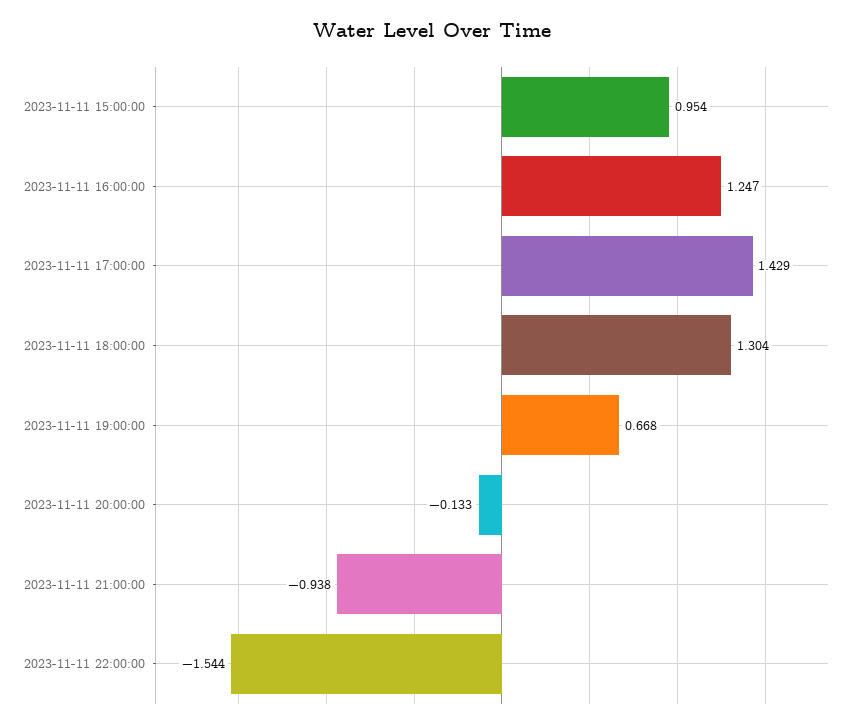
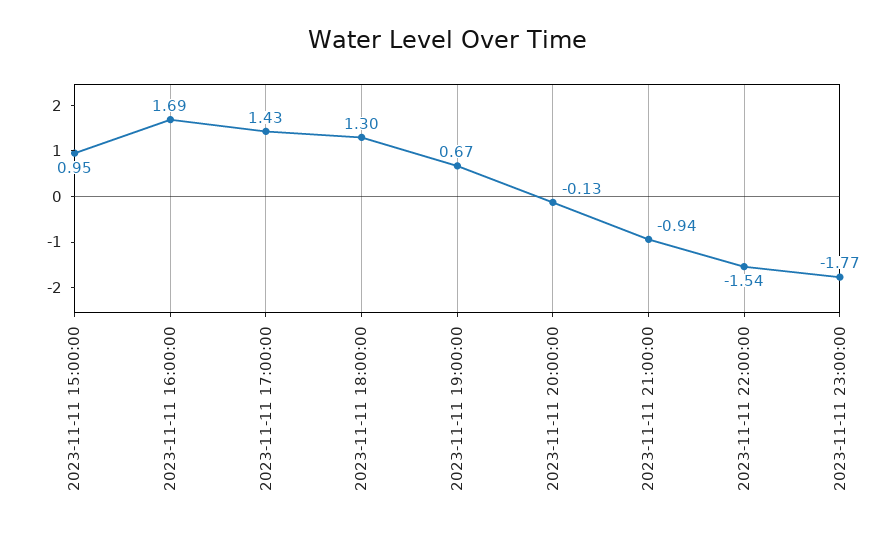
2023-11-11 16:00:00: 1.247 -> 1.69
2023-11-11 23:00:00: none -> -1.77

